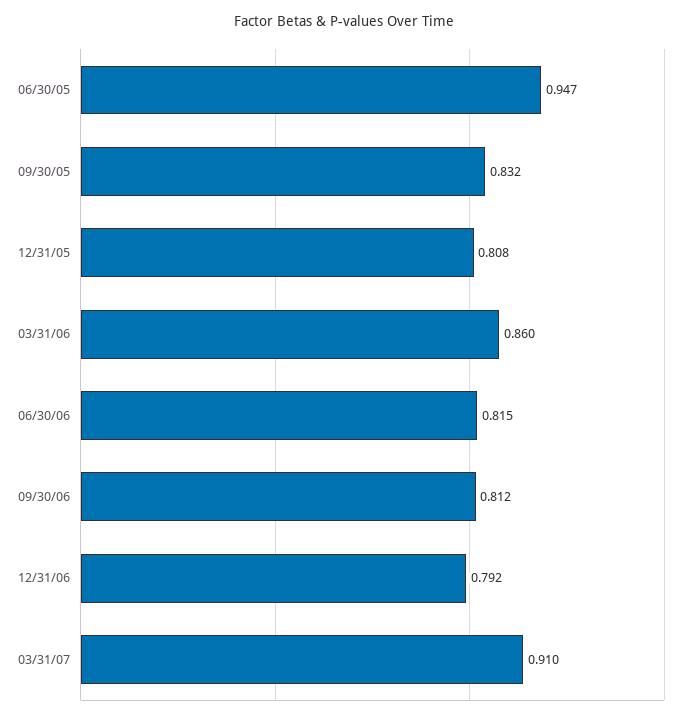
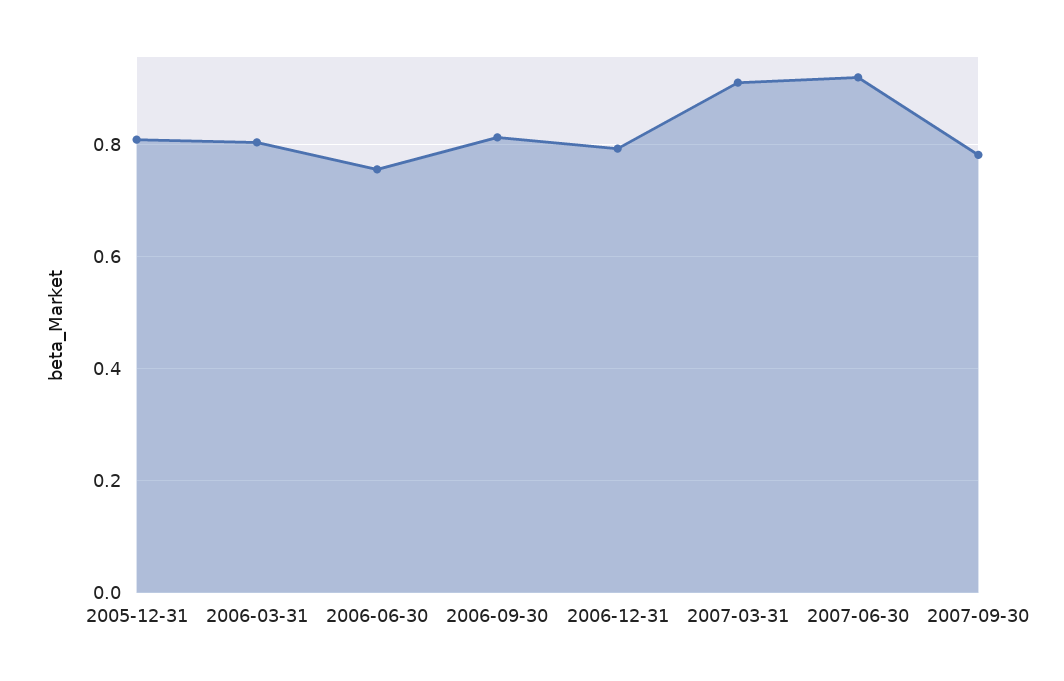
06/30/05: 0.947 -> none
09/30/05: 0.832 -> none
03/31/06: 0.86 -> 0.8
06/30/06: 0.815 -> 0.76
2007-06-30: none -> 0.92
2007-09-30: none -> 0.78

